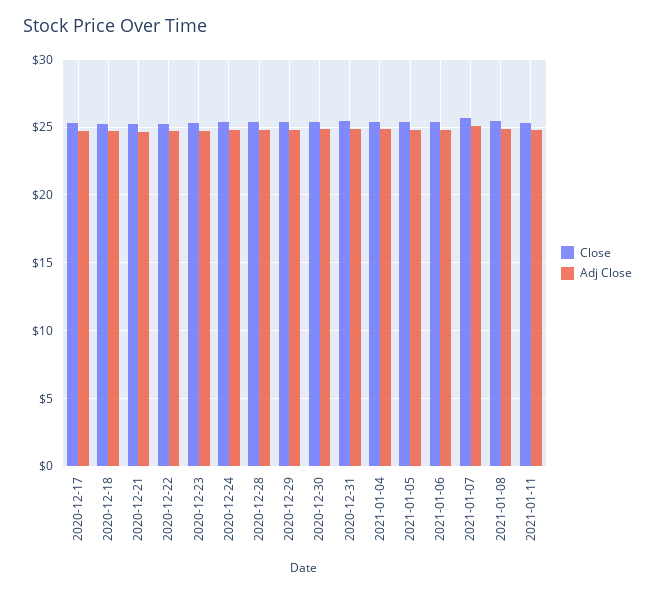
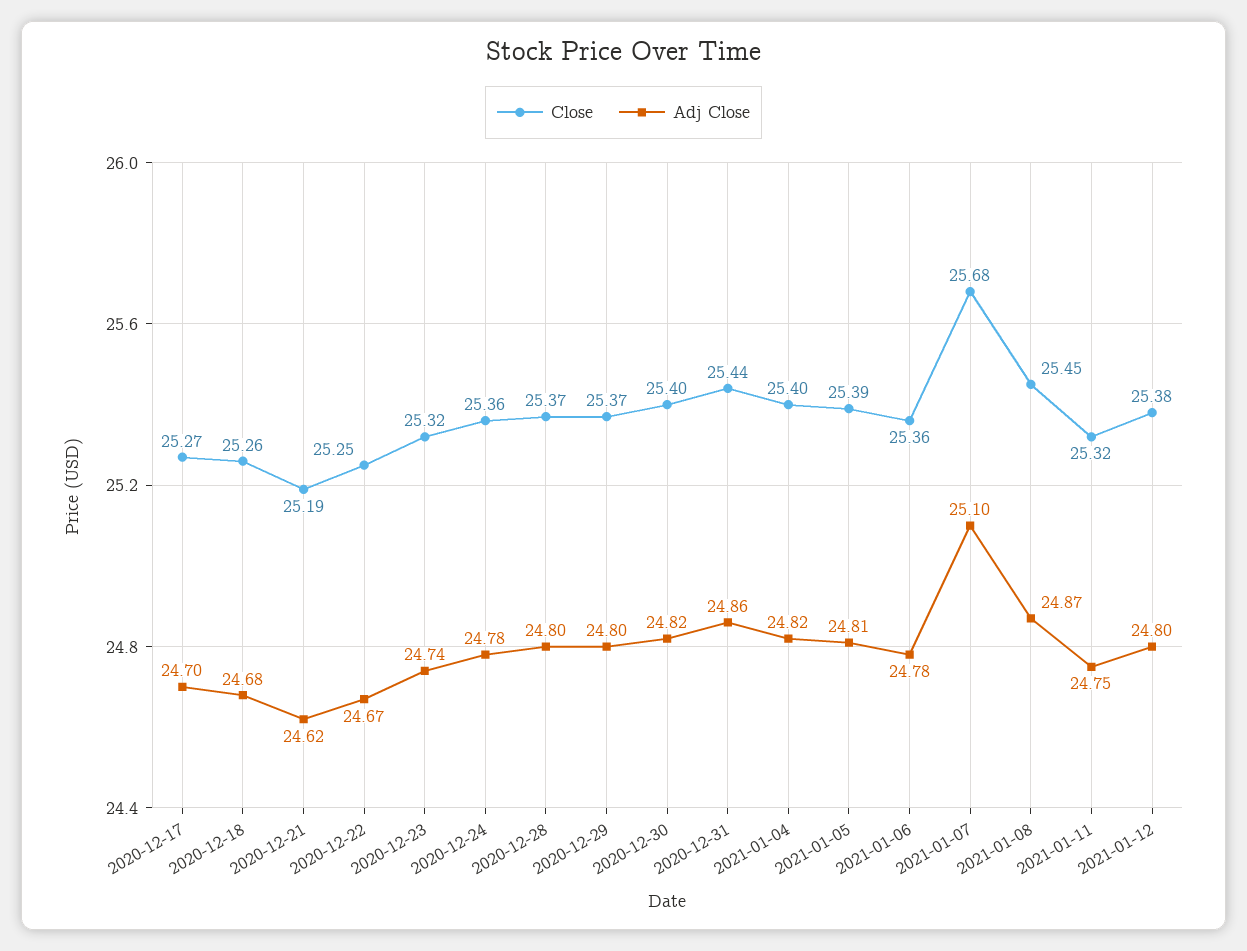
Close, 2021-01-12: none -> 25.38
Adj Close, 2021-01-12: none -> 24.8

